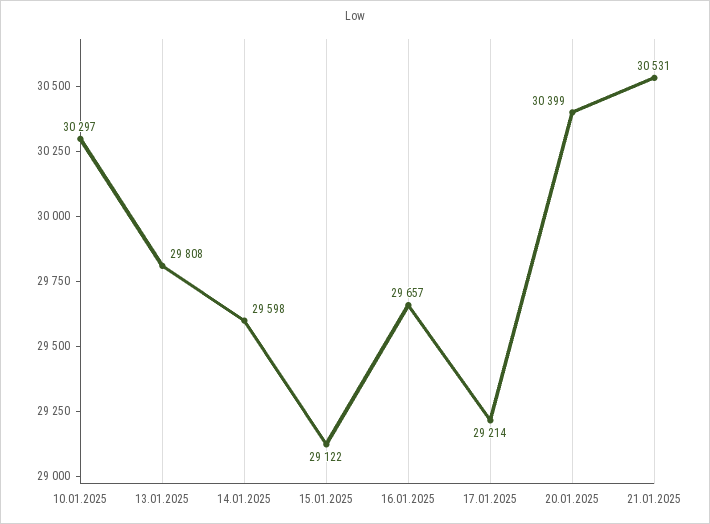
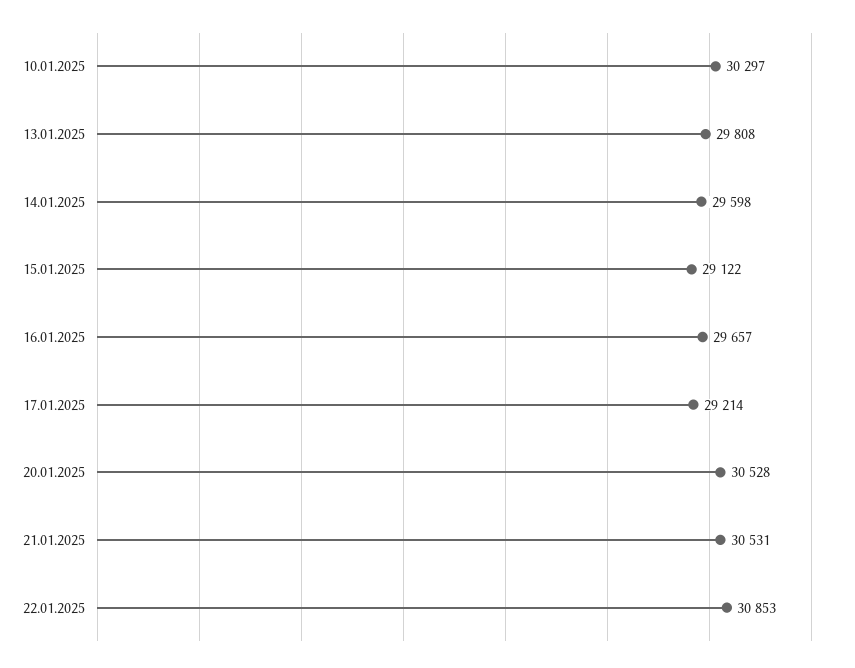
20.01.2025: 30399 -> 30528
22.01.2025: none -> 30853

